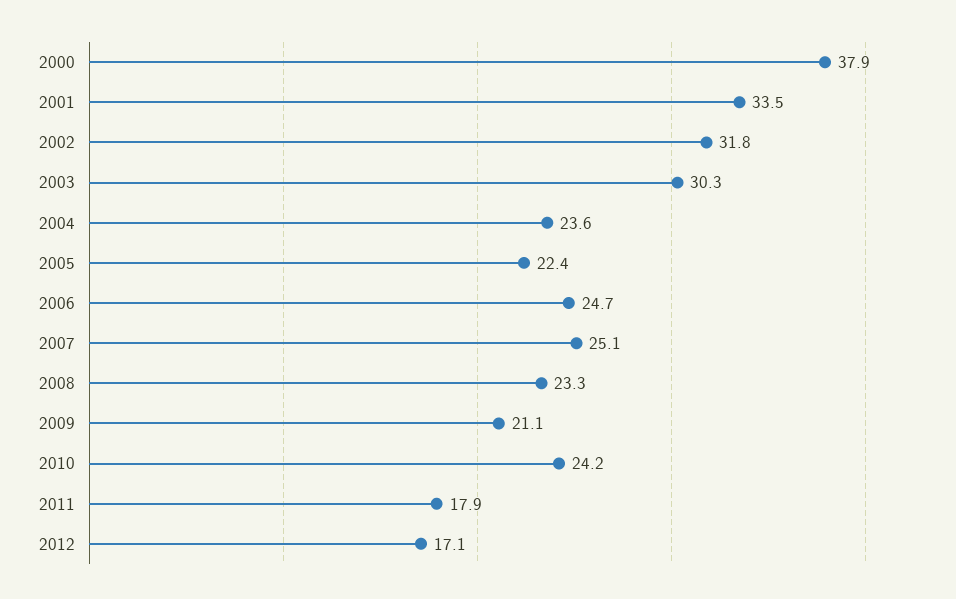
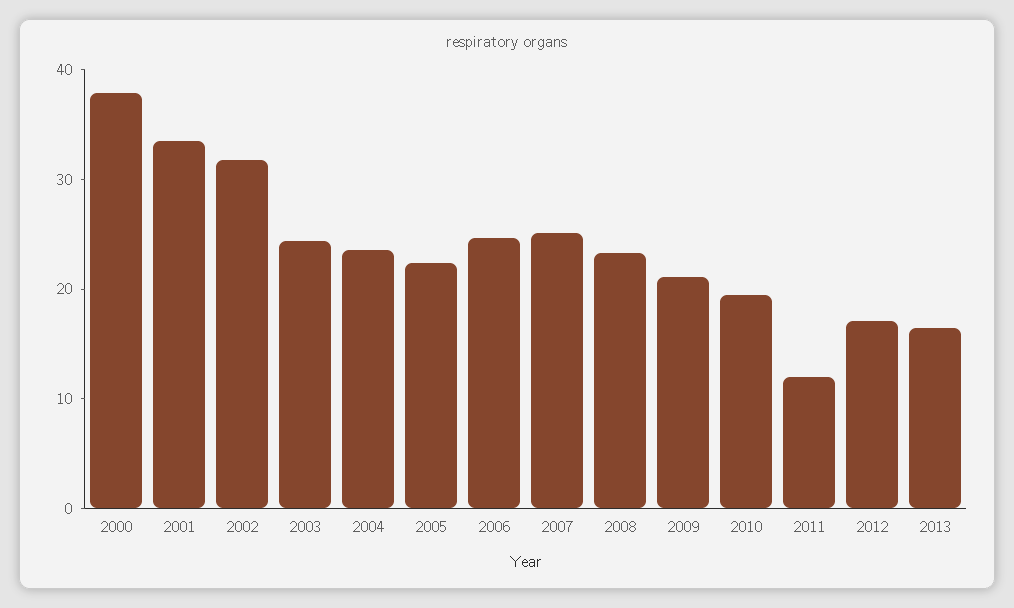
2003: 30.3 -> 24
2010: 24.2 -> 20
2011: 17.9 -> 12
2013: none -> 16

